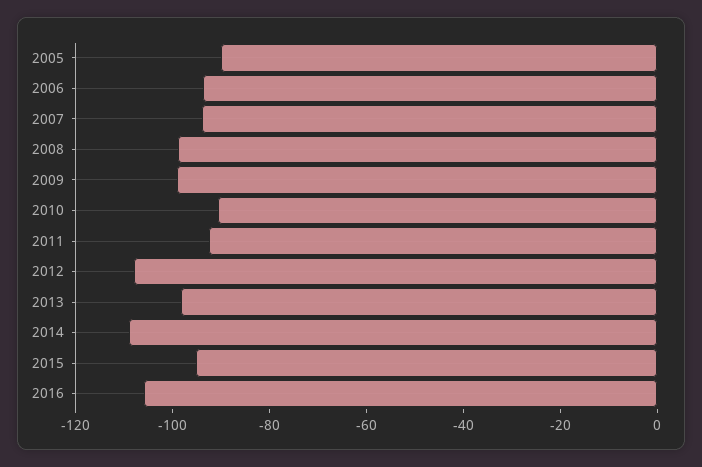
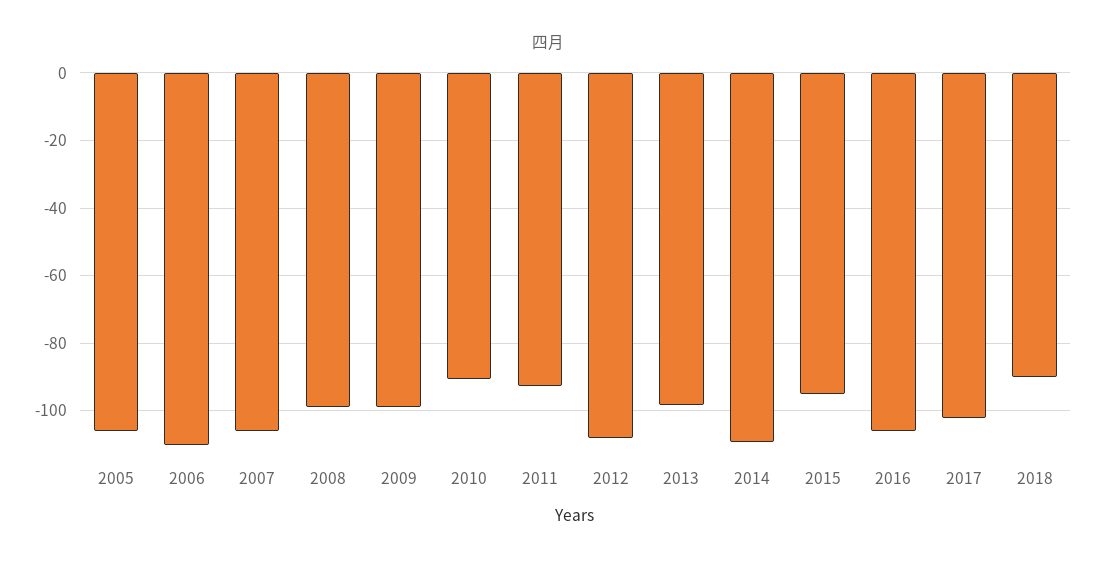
2005: -90 -> -106
2006: -95 -> -110
2007: -95 -> -106
2017: none -> -102
2018: none -> -90

